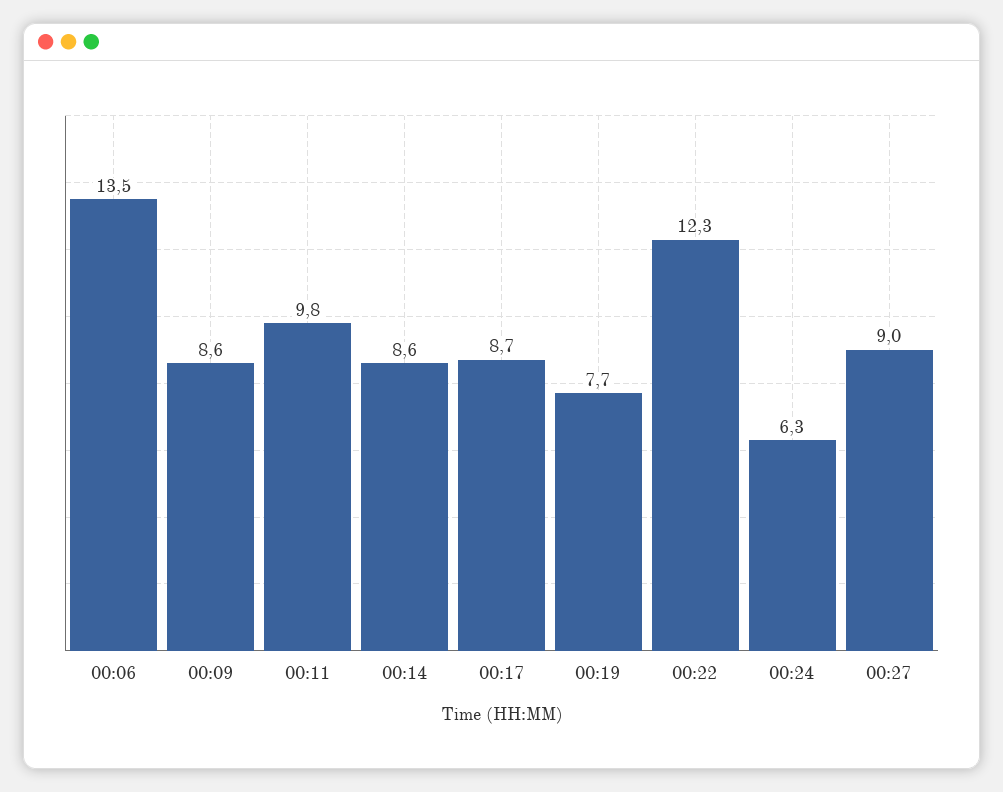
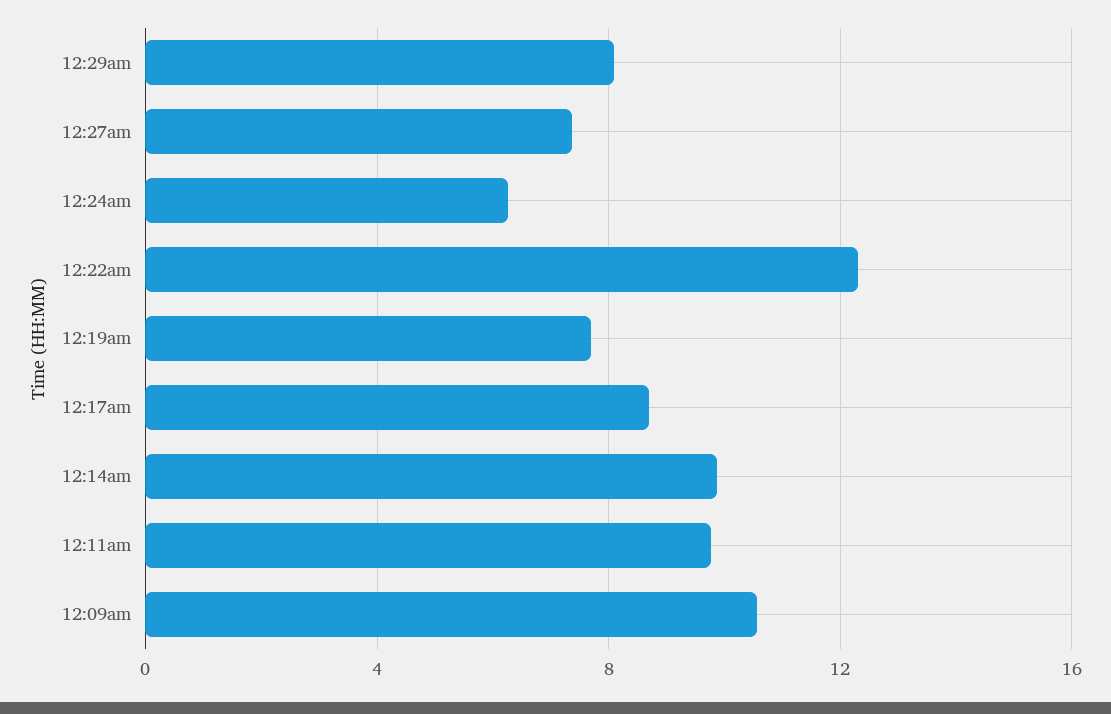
00:06: 13.5 -> none
00:09: 8.6 -> 10.5
00:14: 8.6 -> 10
00:27: 9 -> 7.5
12:29am: none -> 8

